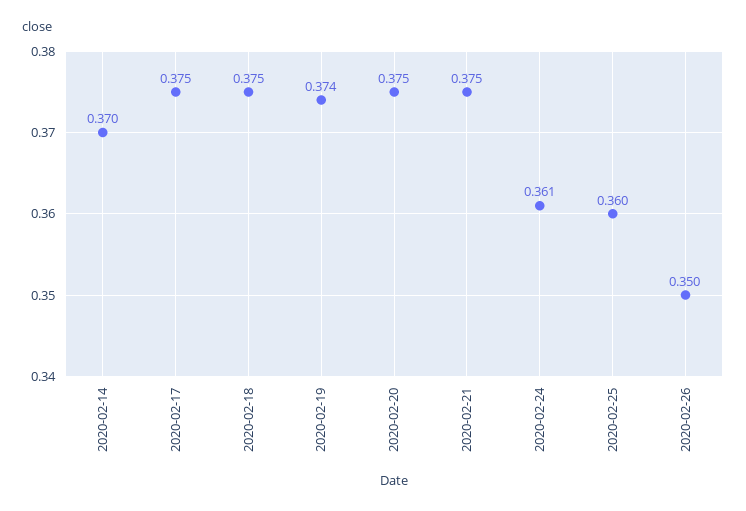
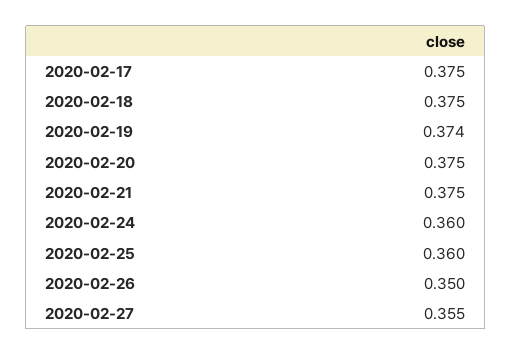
2020-02-14: 0.37 -> none
2020-02-24: 0.361 -> 0.36
2020-02-27: none -> 0.355

